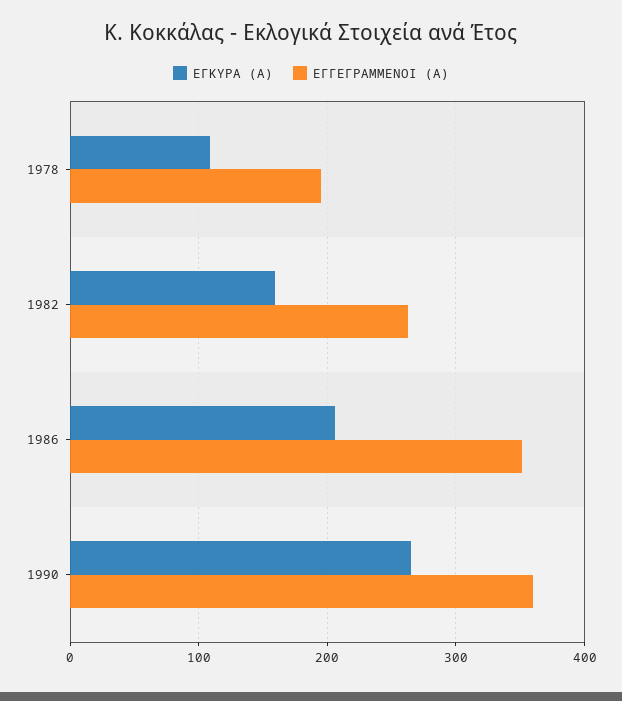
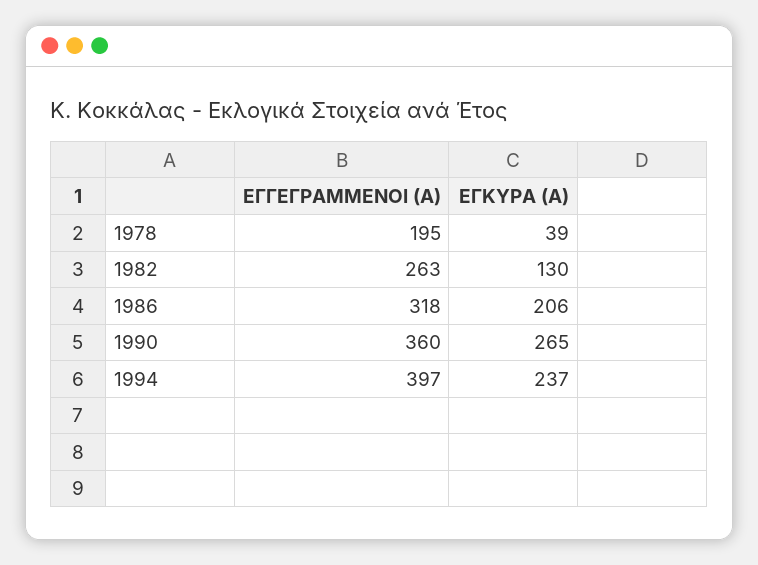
ΕΓΚΥΡΑ (Α), 1978: 110 -> 39
ΕΓΚΥΡΑ (Α), 1982: 160 -> 130
ΕΓΓΕΓΡΑΜΜΕΝΟΙ (Α), 1986: 350 -> 318
ΕΓΓΕΓΡΑΜΜΕΝΟΙ (Α), 1994: none -> 397
ΕΓΚΥΡΑ (Α), 1994: none -> 237

